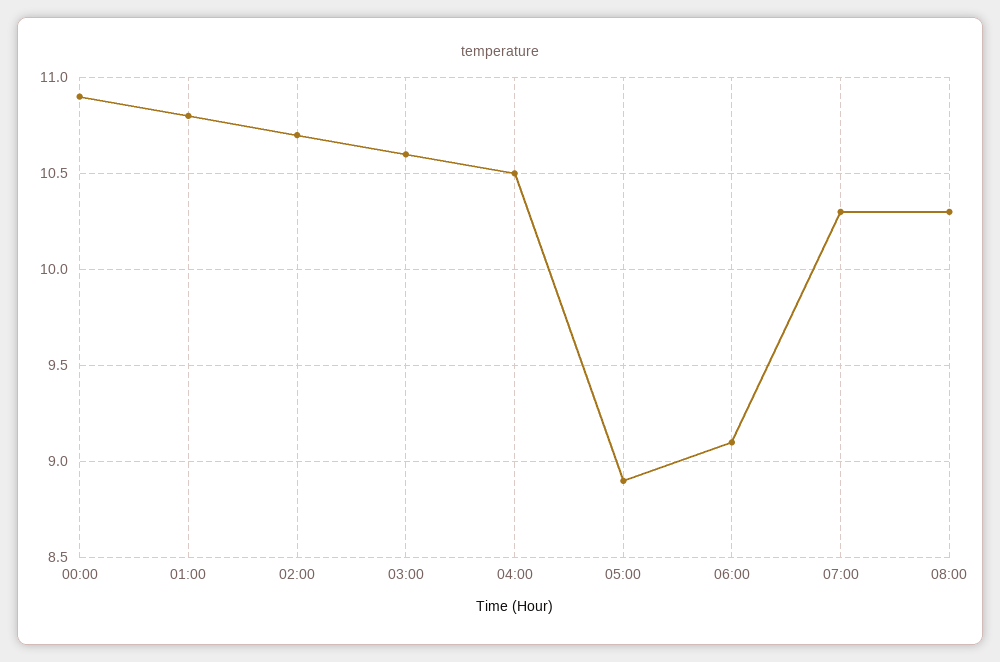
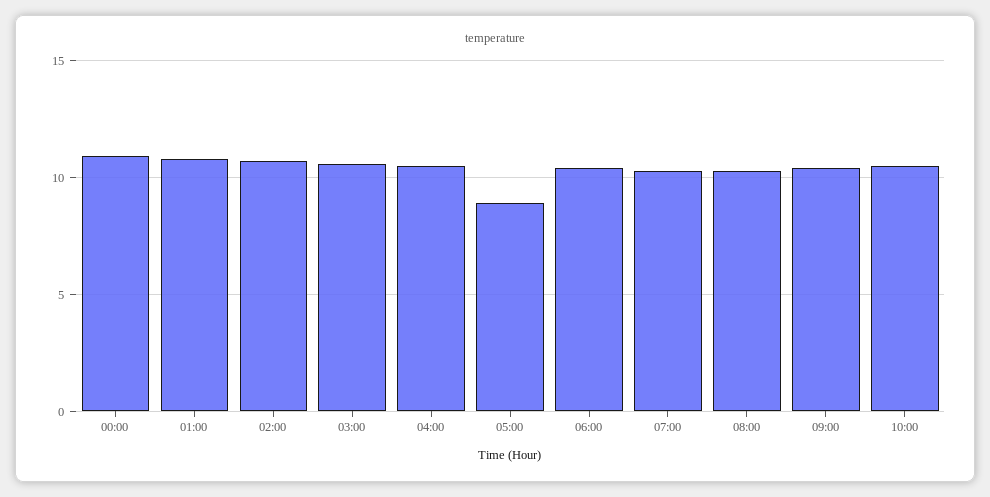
06:00: 9.1 -> 10.5
09:00: none -> 10.5
10:00: none -> 10.5

